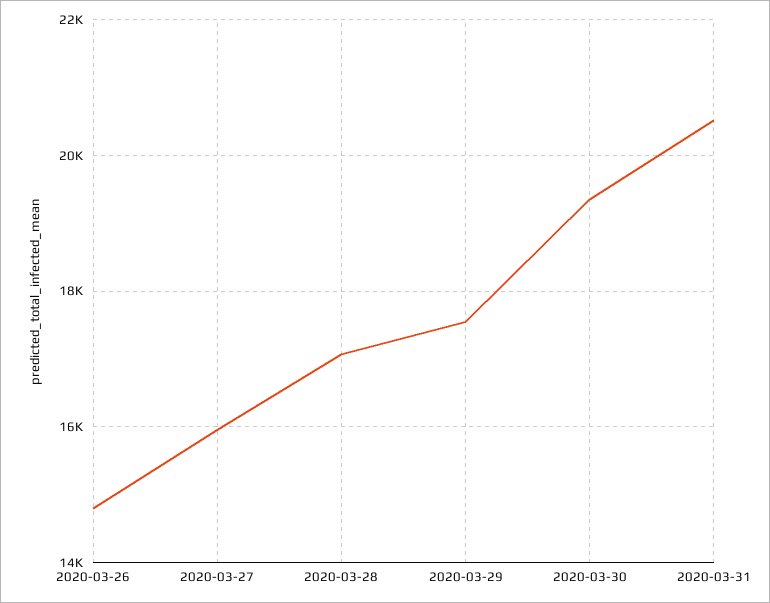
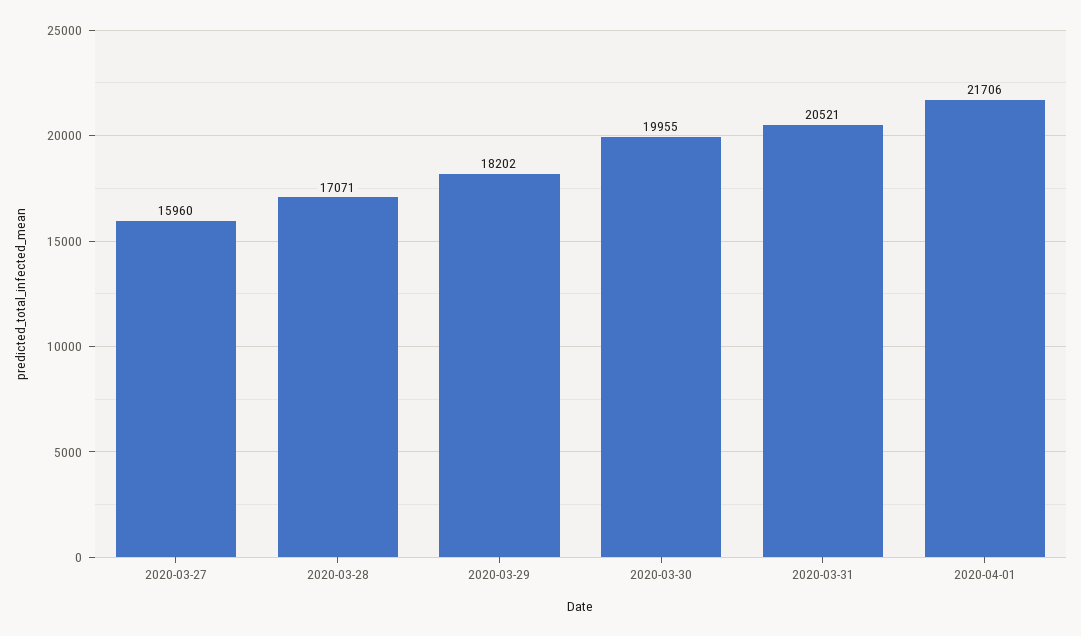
2020-03-26: 14800 -> none
2020-03-29: 17600 -> 18202
2020-03-30: 19400 -> 19955
2020-04-01: none -> 21706

